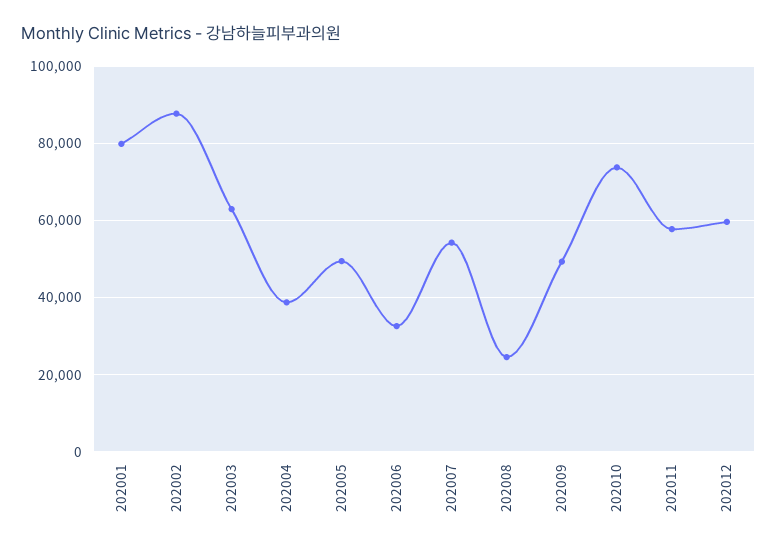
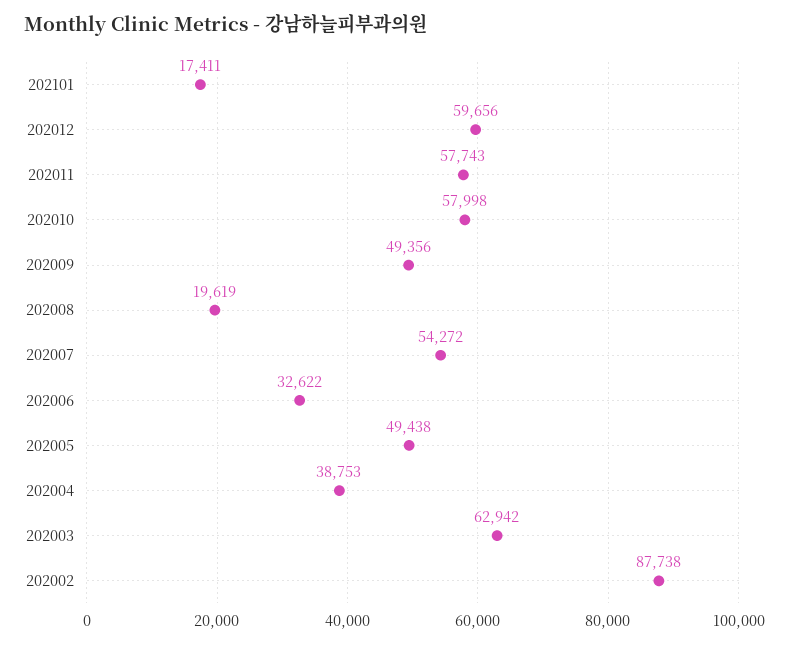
202001: 80000 -> none
202008: 24000 -> 19619
202010: 74000 -> 57998
202101: none -> 17411

